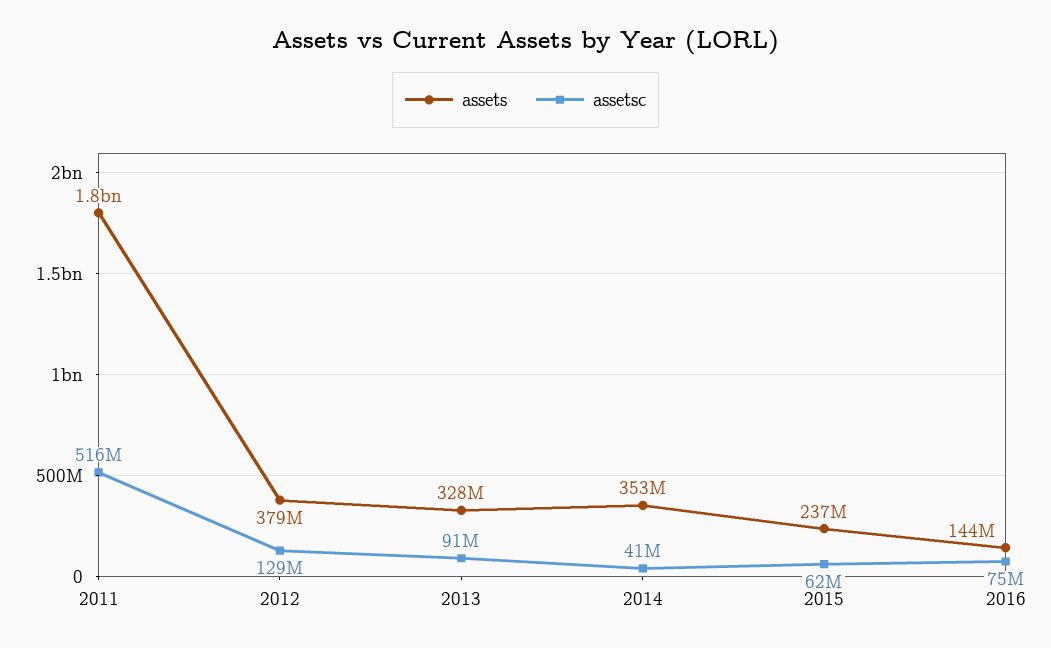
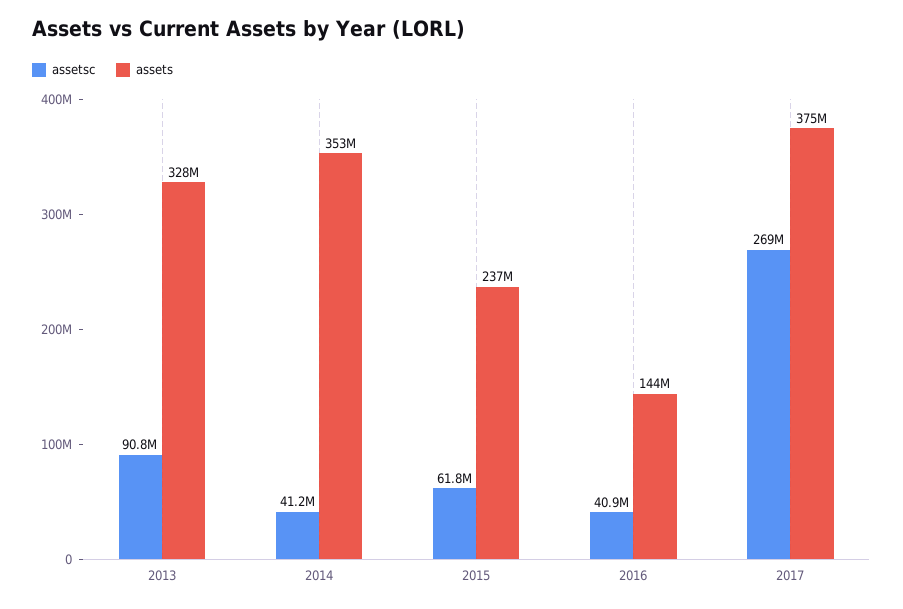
assets, 2011: 1800000000 -> none
assetsc, 2011: 516000000 -> none
assets, 2012: 379000000 -> none
assetsc, 2012: 129000000 -> none
assetsc, 2016: 75000000 -> 40900000
assetsc, 2017: none -> 269000000
assets, 2017: none -> 375000000

